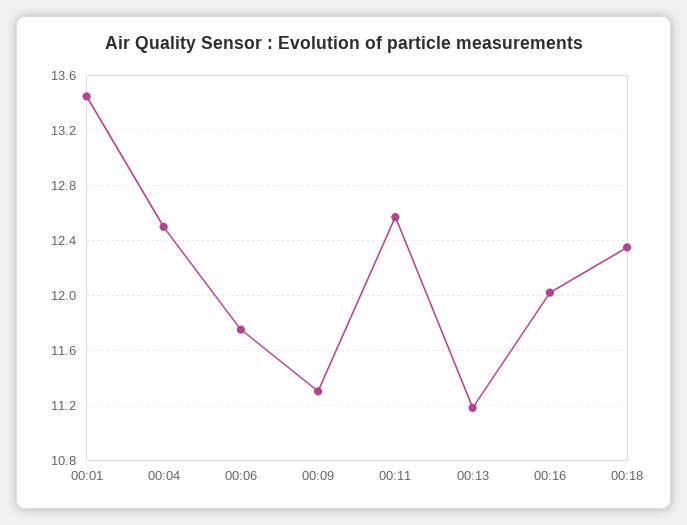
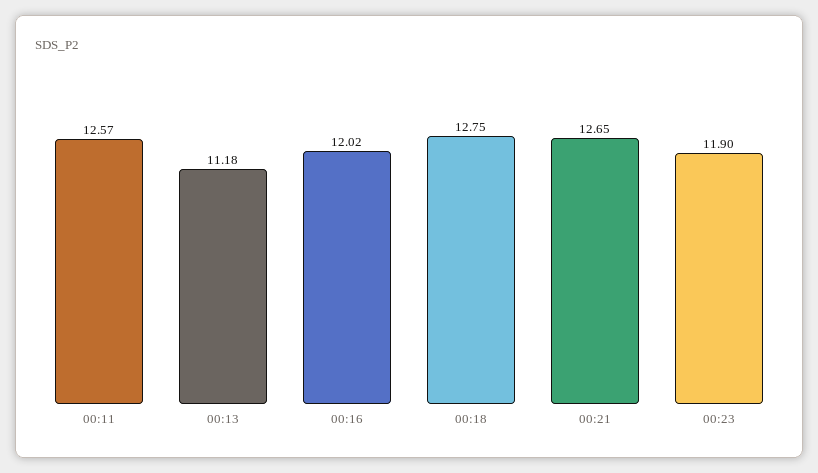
00:01: 13.45 -> none
00:04: 12.5 -> none
00:06: 11.75 -> none
00:09: 11.3 -> none
00:18: 12.35 -> 12.75
00:21: none -> 12.65
00:23: none -> 11.9

